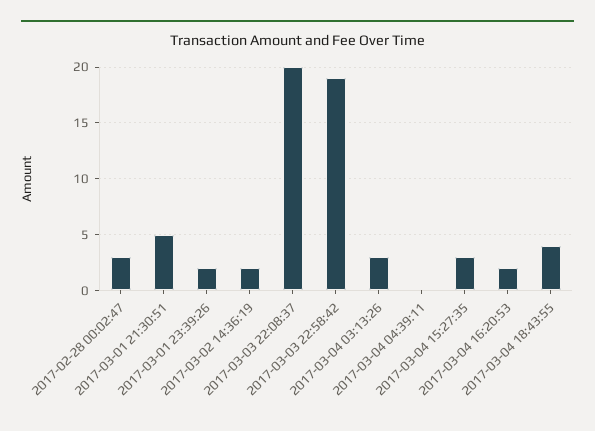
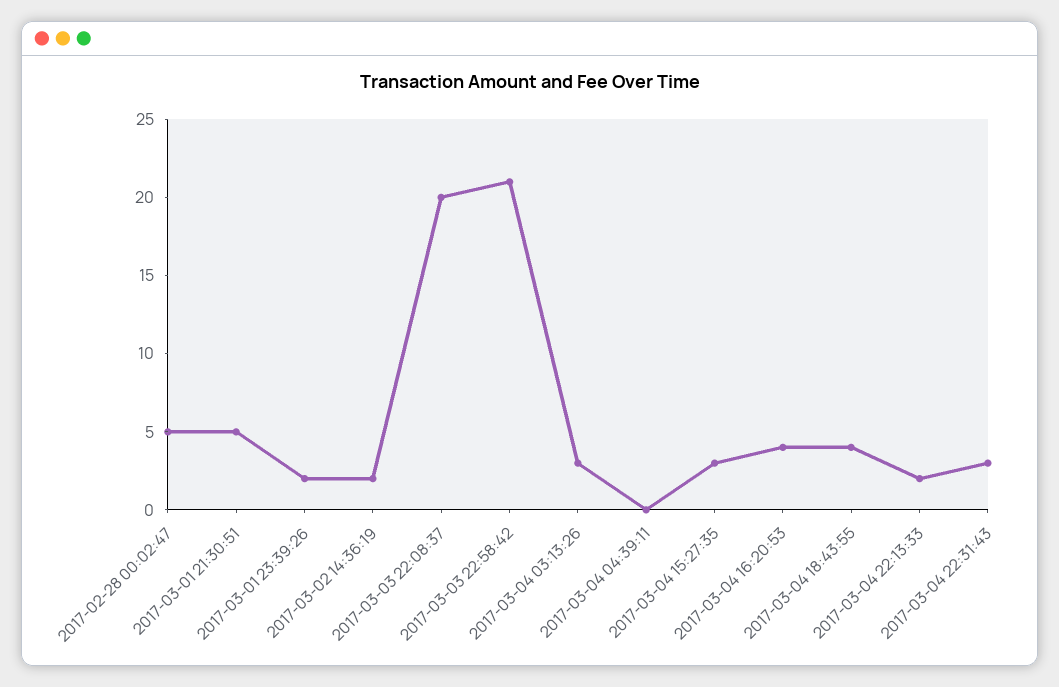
2017-02-28 00:02:47: 3 -> 5
2017-03-03 22:58:42: 19 -> 21
2017-03-04 16:20:53: 2 -> 4
2017-03-04 22:13:33: none -> 2
2017-03-04 22:31:43: none -> 3

